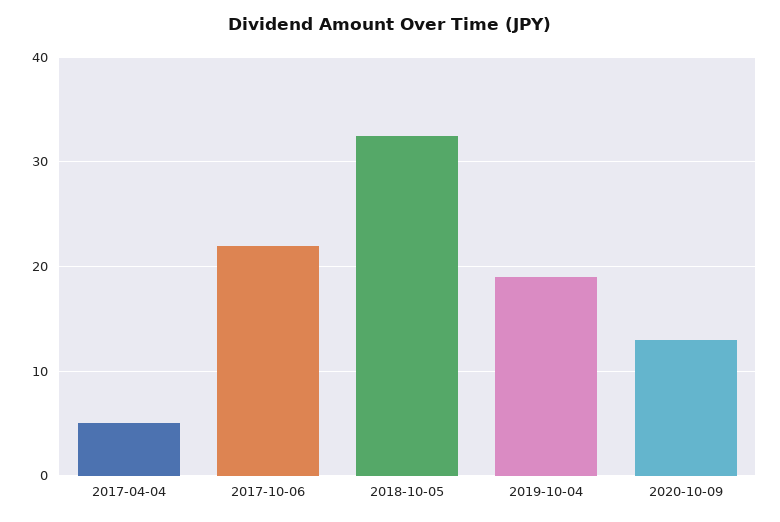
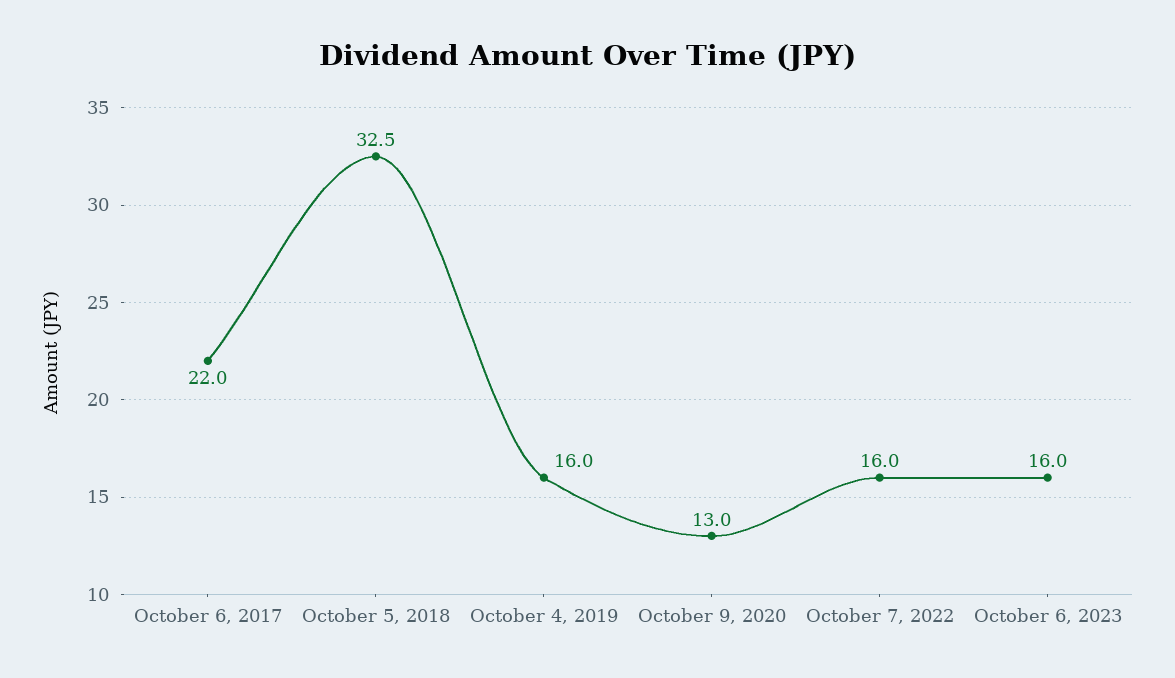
2017-04-04: 5 -> none
2019-10-04: 19 -> 16
October 7, 2022: none -> 16
October 6, 2023: none -> 16

